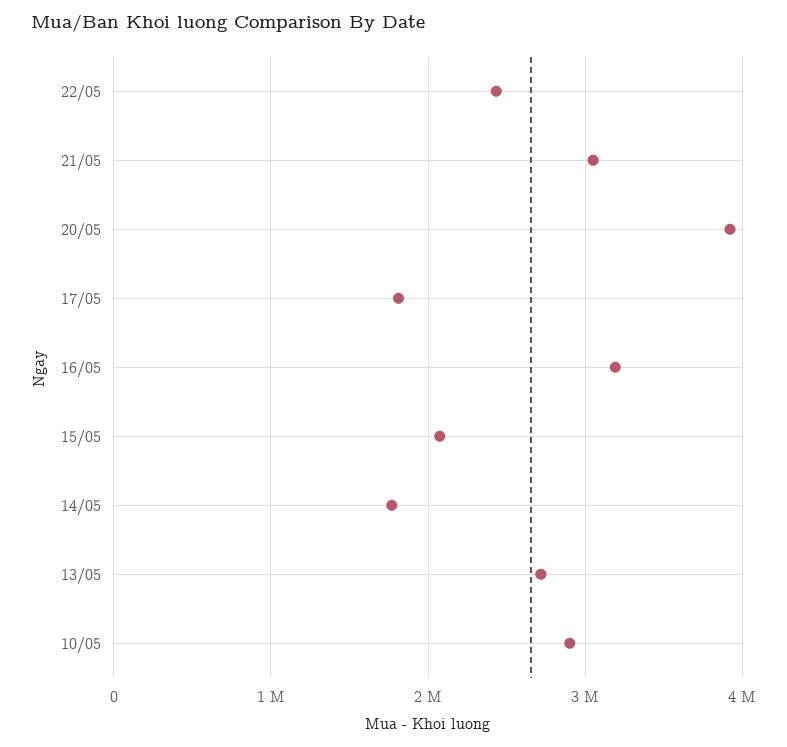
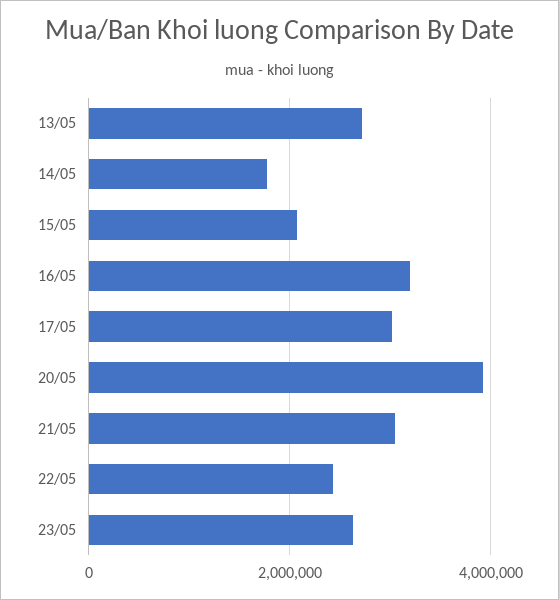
17/05: 1800000 -> 3000000
10/05: 2900000 -> none
23/05: none -> 2600000

